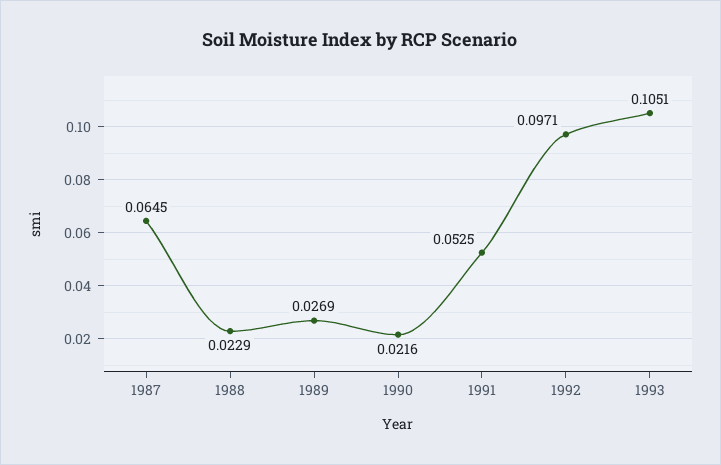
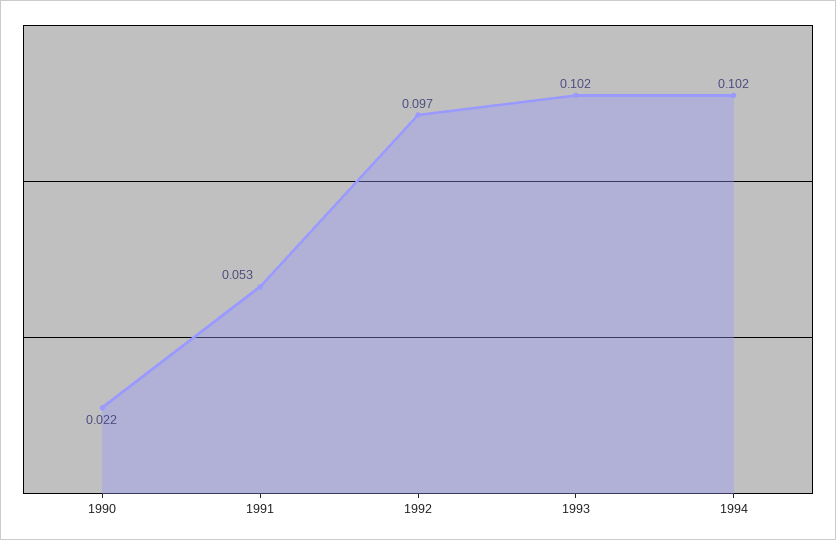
1987: 0.0645 -> none
1988: 0.0229 -> none
1989: 0.0269 -> none
1993: 0.1051 -> 0.102
1994: none -> 0.102

